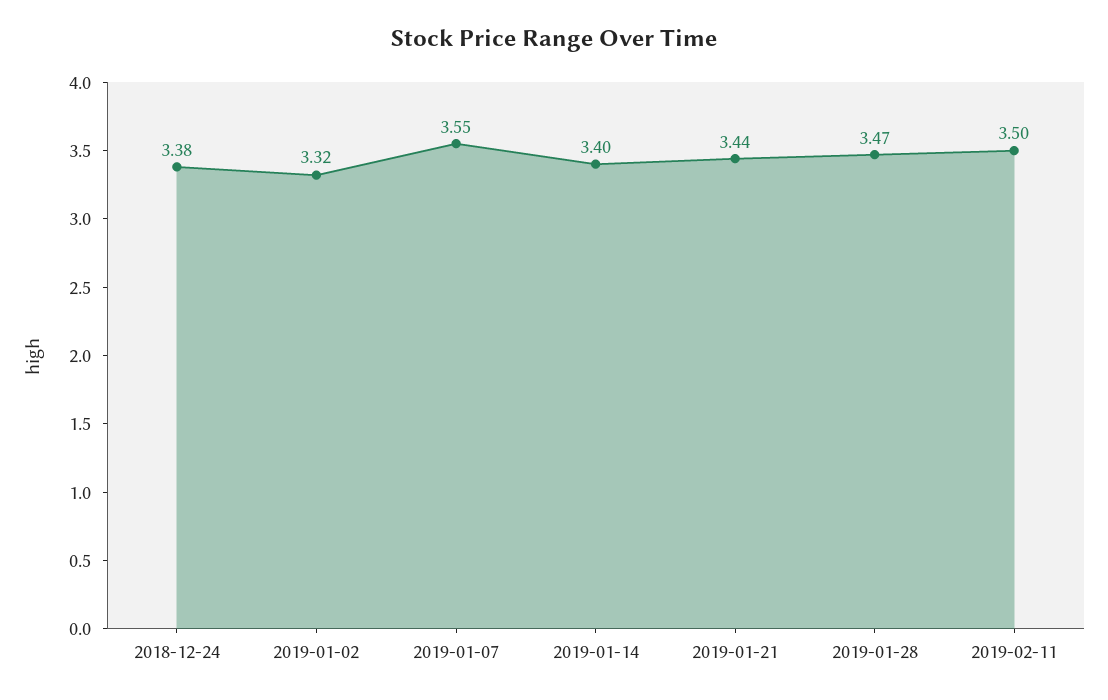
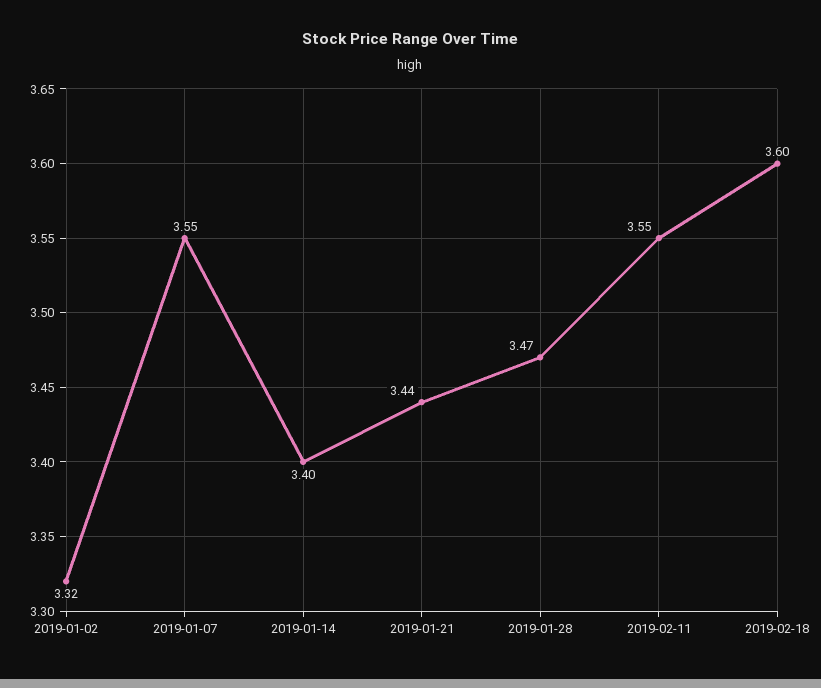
2018-12-24: 3.38 -> none
2019-02-11: 3.5 -> 3.55
2019-02-18: none -> 3.6

